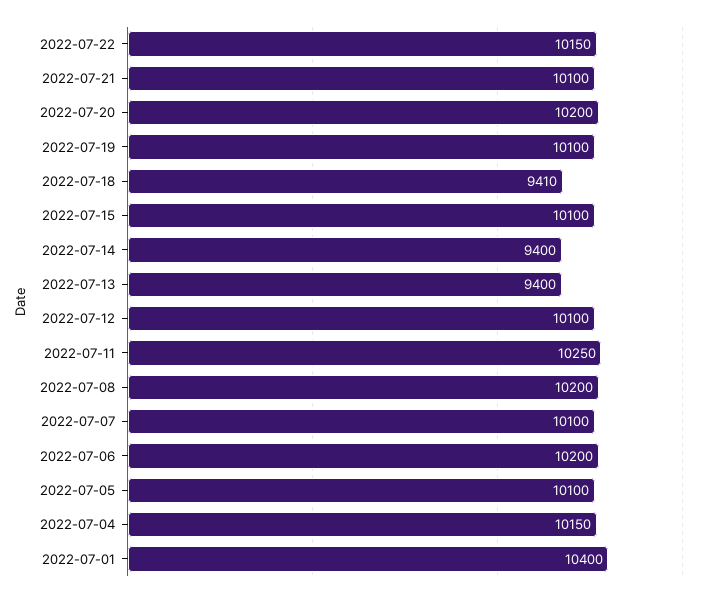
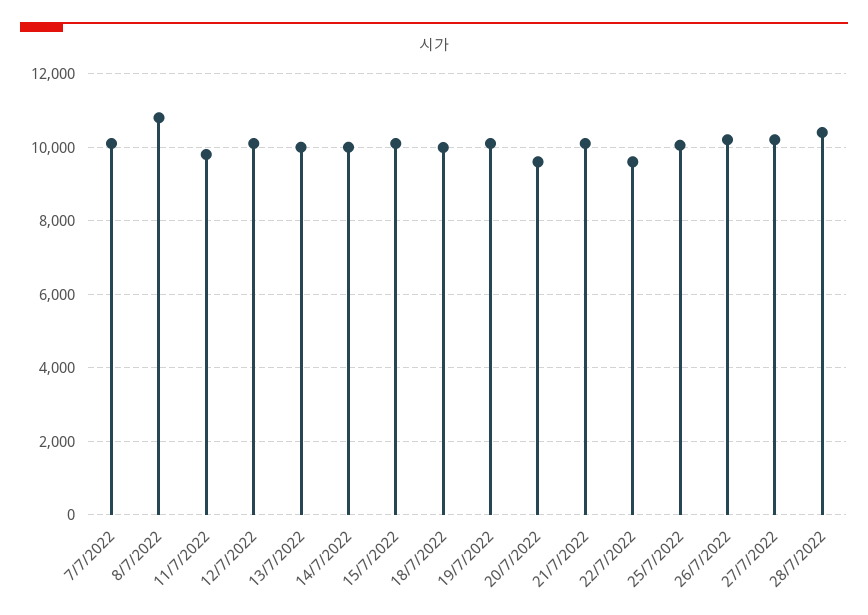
2022-07-22: 10150 -> 9600
2022-07-20: 10200 -> 9600
2022-07-18: 9410 -> 10000
2022-07-14: 9400 -> 10000
2022-07-13: 9400 -> 10000
2022-07-11: 10250 -> 9800
2022-07-08: 10200 -> 10800
2022-07-06: 10200 -> none
2022-07-05: 10100 -> none
2022-07-04: 10150 -> none
2022-07-01: 10400 -> none
25/7/2022: none -> 10000
26/7/2022: none -> 10200
27/7/2022: none -> 10200
28/7/2022: none -> 10400

